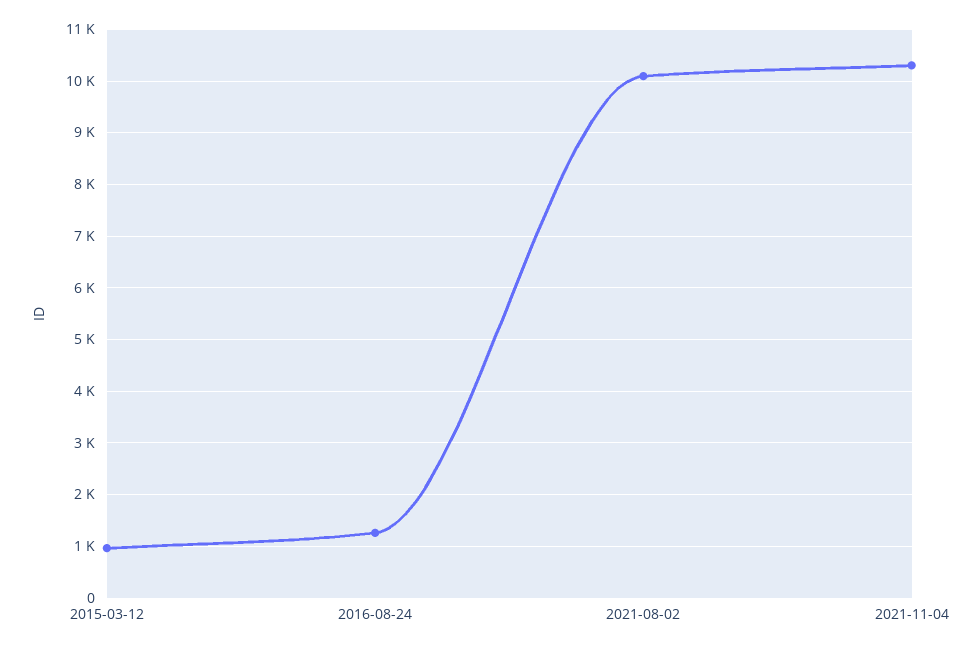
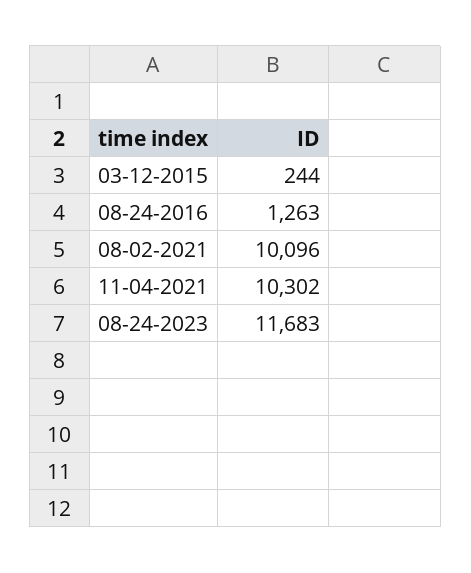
2015-03-12: 1000 -> 244
08-24-2023: none -> 11683

